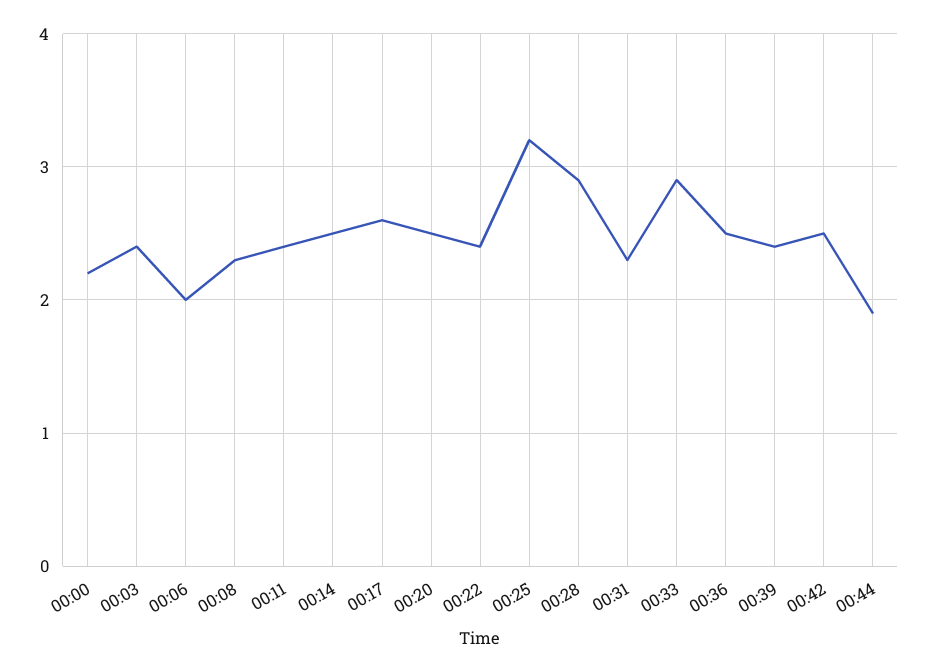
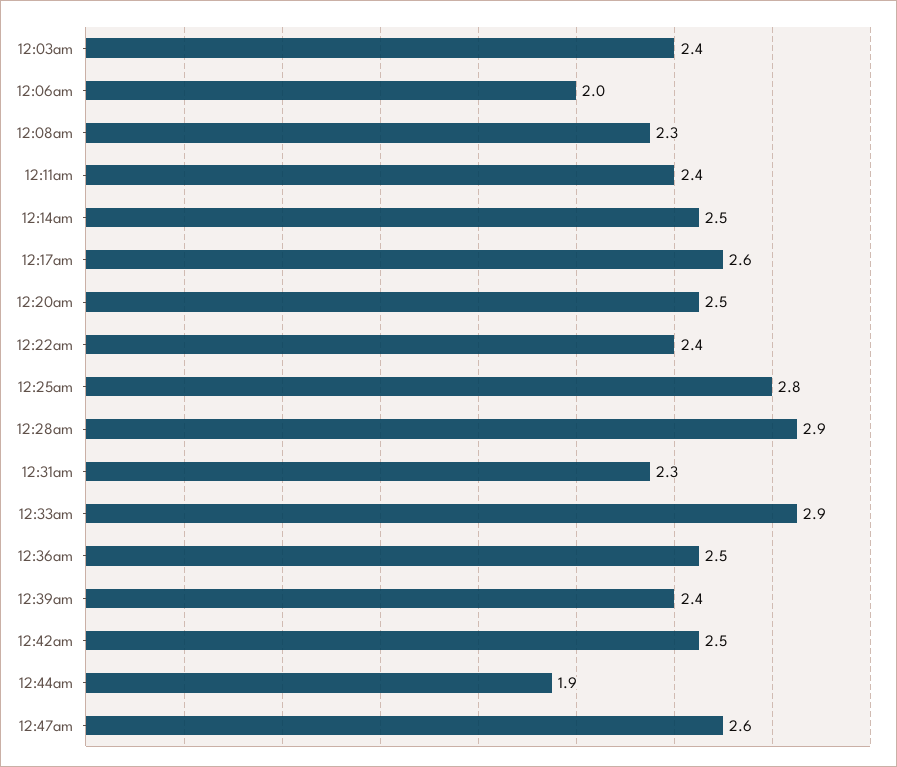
00:00: 2.2 -> none
00:25: 3.2 -> 2.8
12:47am: none -> 2.6

